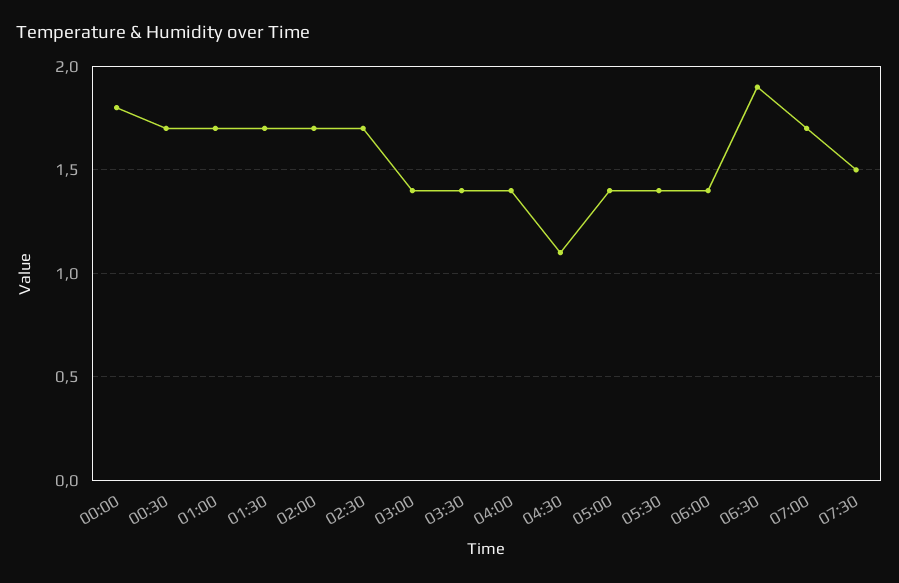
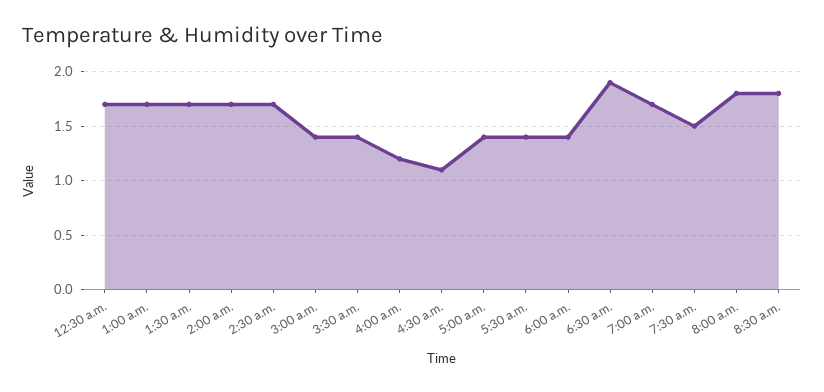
00:00: 1.8 -> none
04:00: 1.4 -> 1.2
8:00 a.m.: none -> 1.8
8:30 a.m.: none -> 1.8

